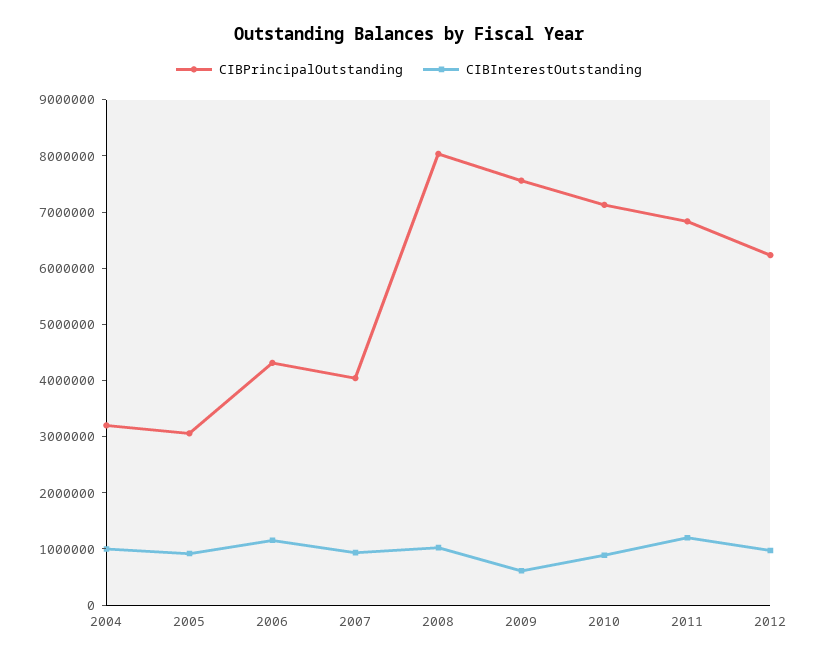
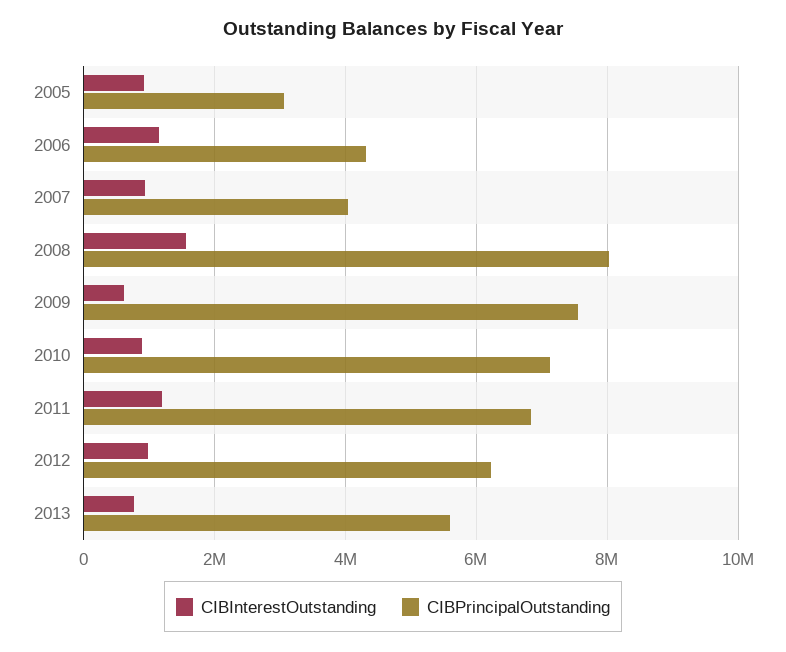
CIBPrincipalOutstanding, 2004: 3200000 -> none
CIBInterestOutstanding, 2004: 1000000 -> none
CIBInterestOutstanding, 2008: 1000000 -> 1600000
CIBInterestOutstanding, 2013: none -> 800000
CIBPrincipalOutstanding, 2013: none -> 5600000

